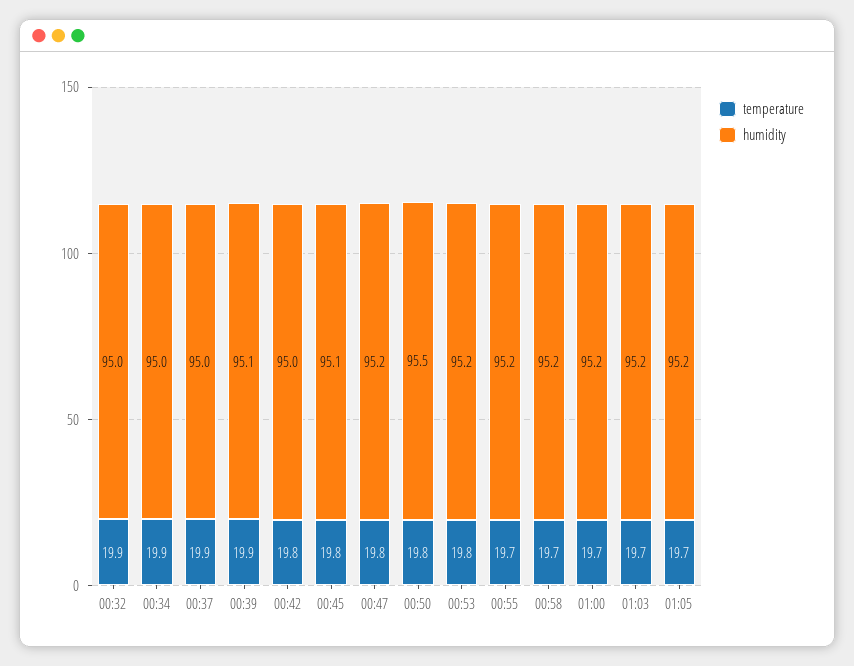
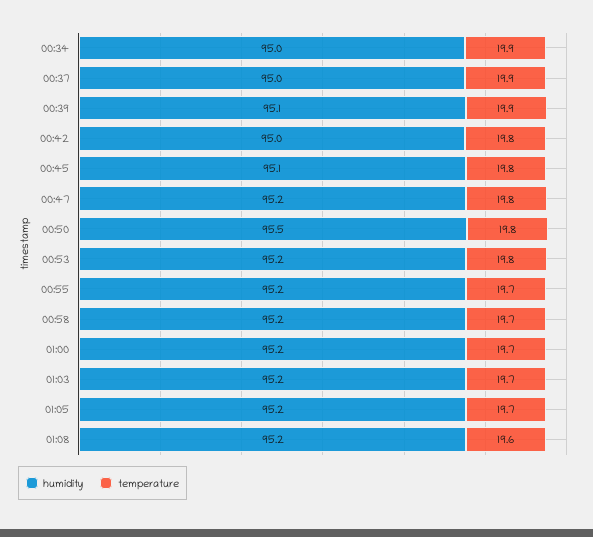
temperature, 00:32: 19.9 -> none
humidity, 00:32: 95 -> none
humidity, 01:08: none -> 95.2
temperature, 01:08: none -> 19.6

